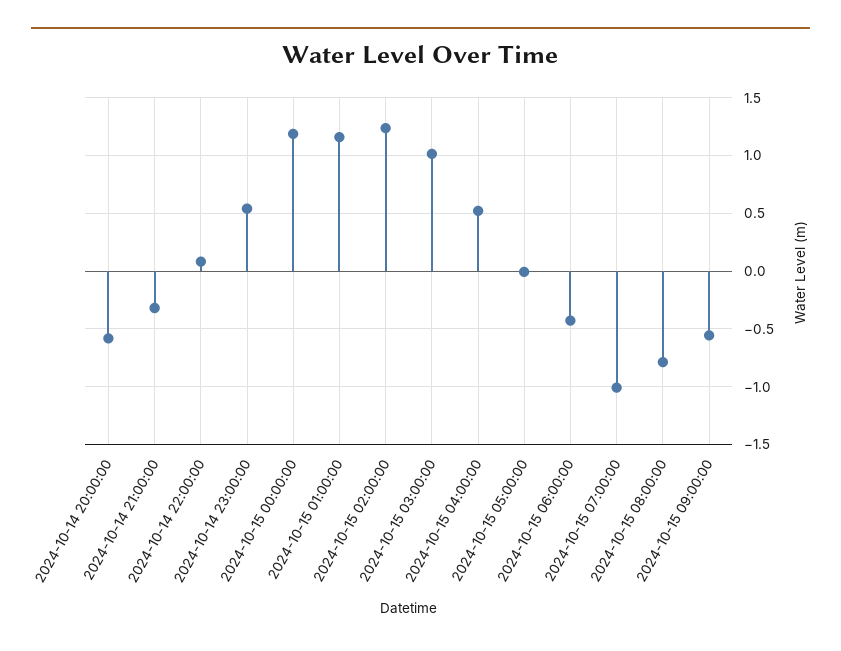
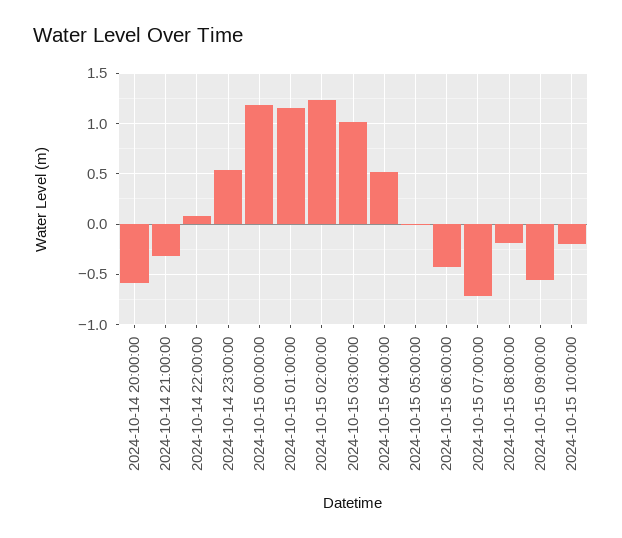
2024-10-15 07:00:00: -1 -> -0.7
2024-10-15 08:00:00: -0.8 -> -0.2
2024-10-15 10:00:00: none -> -0.2

